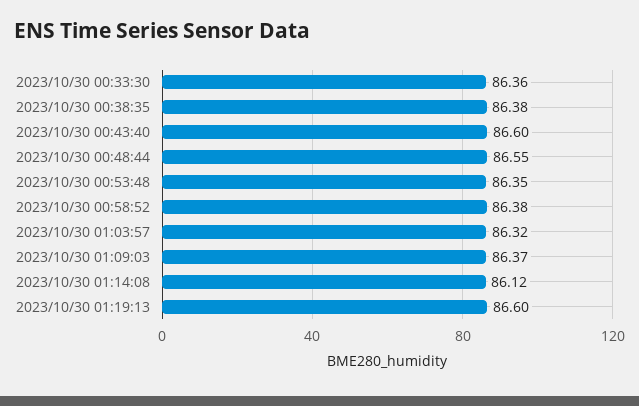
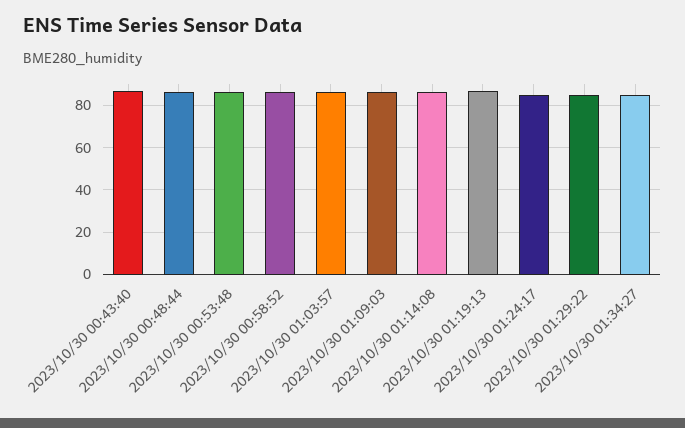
2023/10/30 00:33:30: 86.36 -> none
2023/10/30 00:38:35: 86.38 -> none
2023/10/30 01:24:17: none -> 85
2023/10/30 01:29:22: none -> 85
2023/10/30 01:34:27: none -> 85

